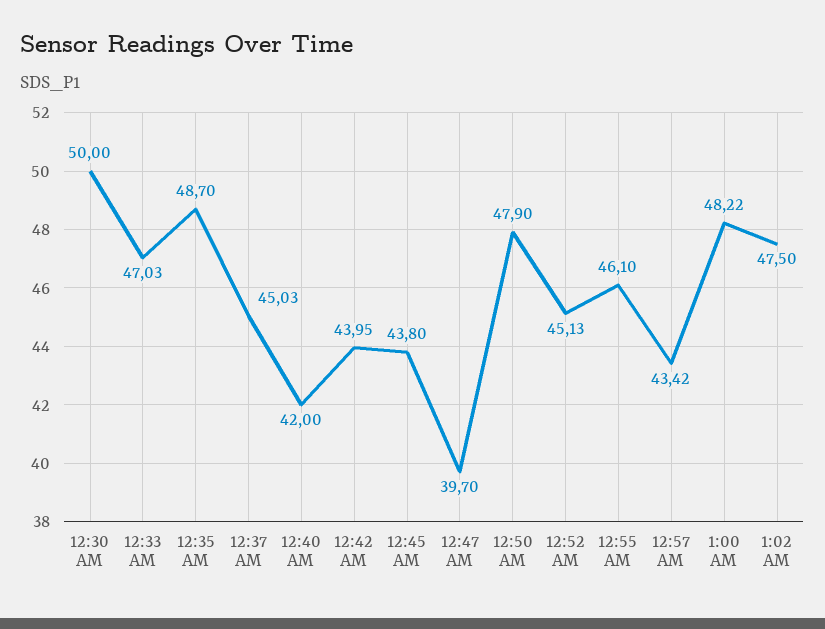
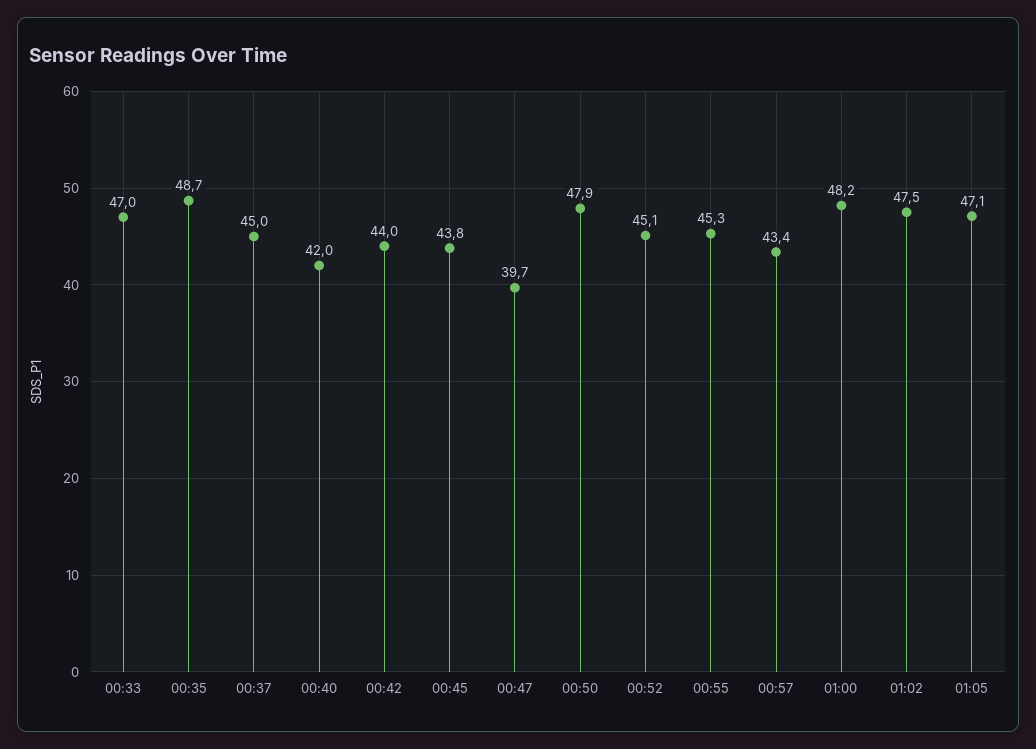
12:30 AM: 50 -> none
12:55 AM: 46.1 -> 45.3
01:05: none -> 47.1

